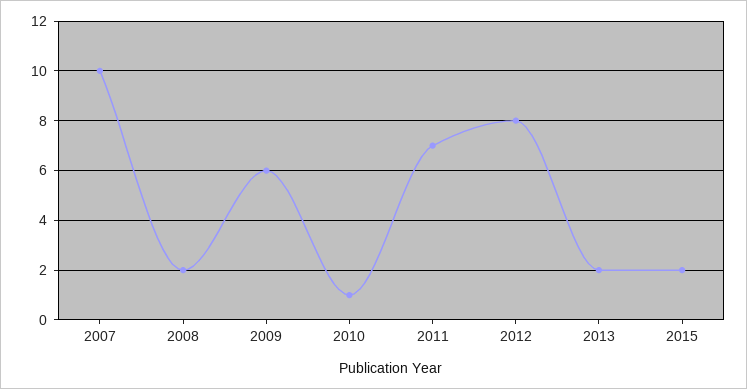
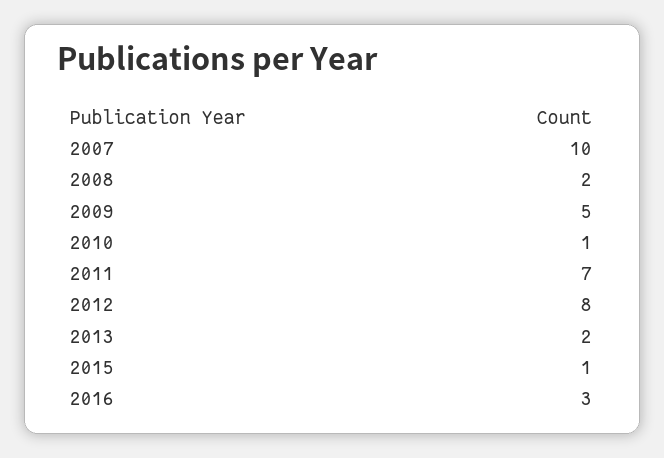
2009: 6 -> 5
2015: 2 -> 1
2016: none -> 3

